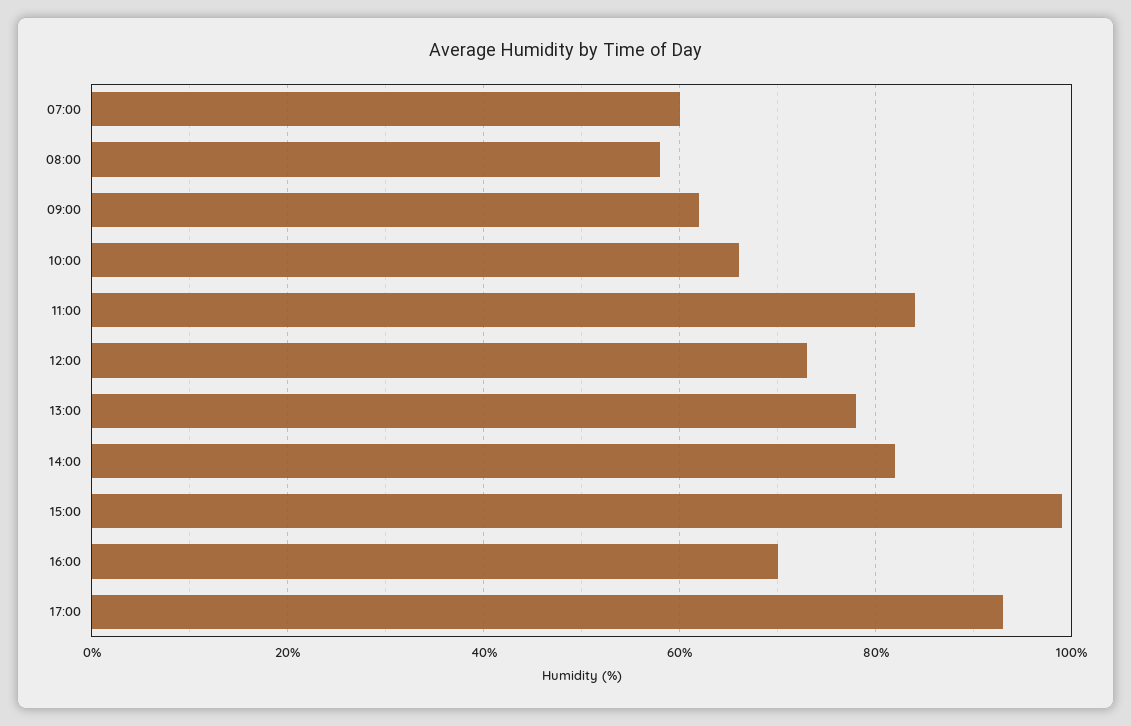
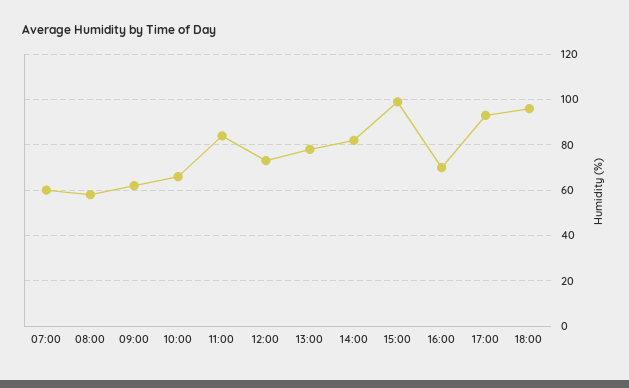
18:00: none -> 95

